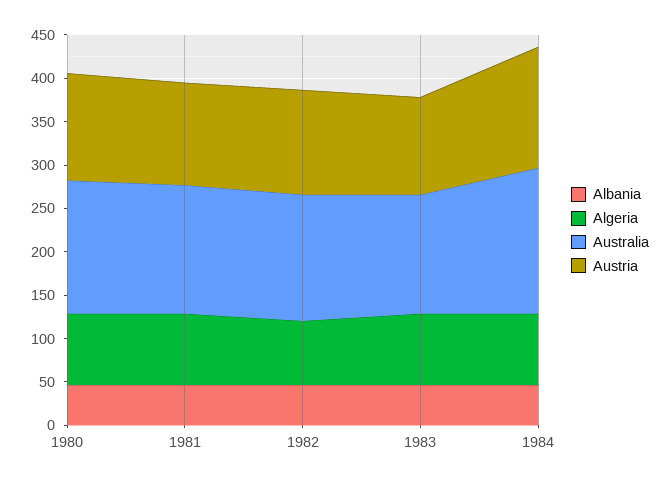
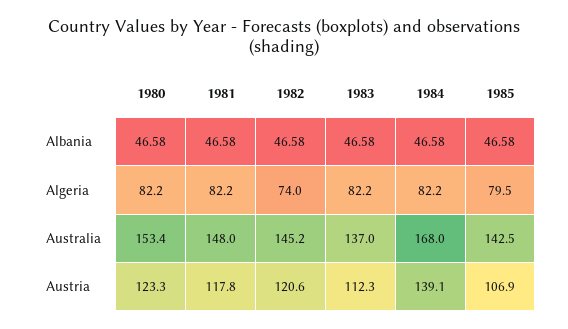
Albania, 1985: none -> 46.58
Algeria, 1985: none -> 79.5
Australia, 1985: none -> 142.5
Austria, 1985: none -> 106.9

